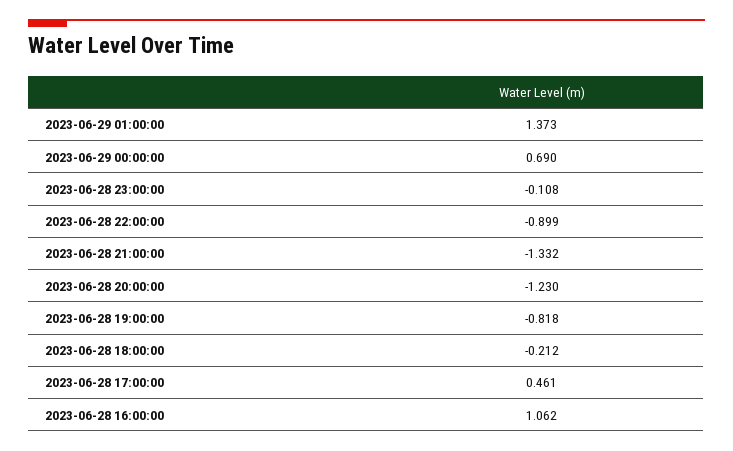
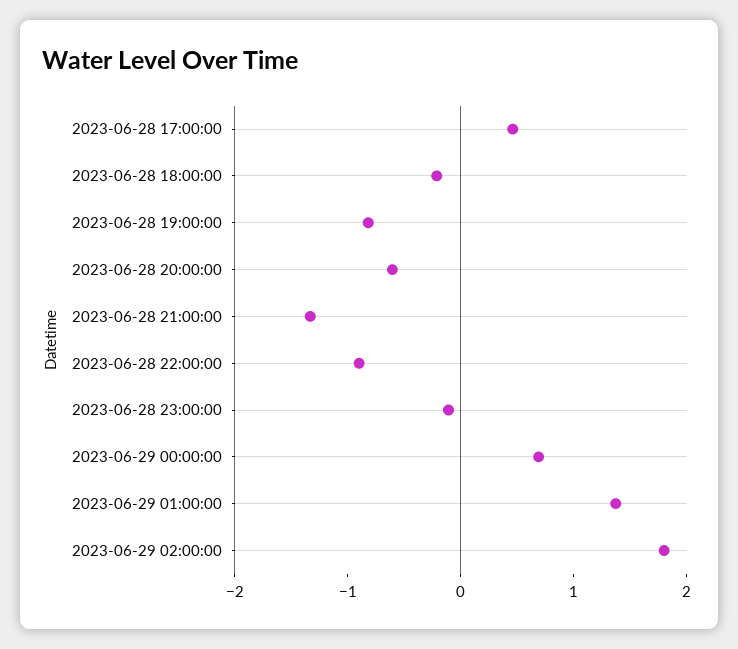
2023-06-28 20:00:00: -1.23 -> -0.6
2023-06-28 16:00:00: 1.062 -> none
2023-06-29 02:00:00: none -> 1.8

